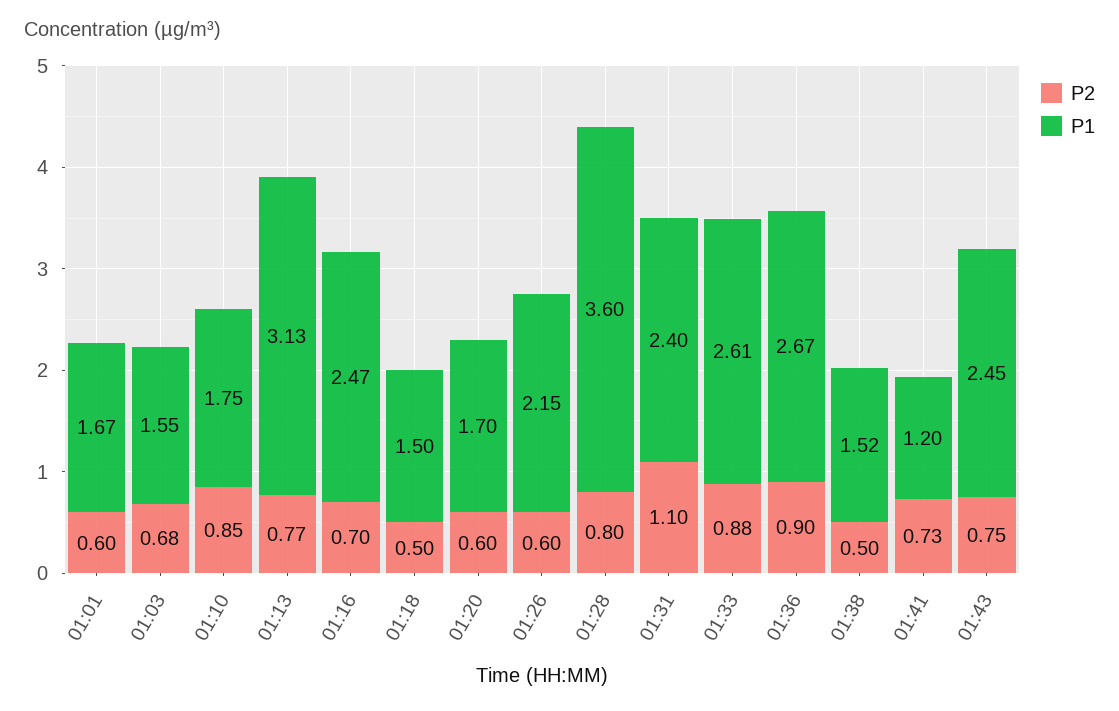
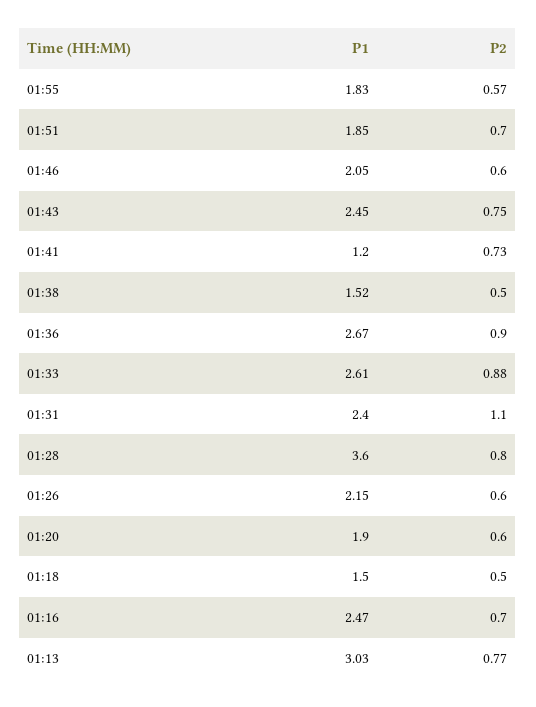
P2, 01:01: 0.6 -> none
P1, 01:01: 1.67 -> none
P2, 01:03: 0.68 -> none
P1, 01:03: 1.55 -> none
P2, 01:10: 0.85 -> none
P1, 01:10: 1.75 -> none
P1, 01:13: 3.13 -> 3.03
P1, 01:20: 1.7 -> 1.9
P1, 01:55: none -> 1.83
P2, 01:55: none -> 0.57
P1, 01:51: none -> 1.85
P2, 01:51: none -> 0.7
P1, 01:46: none -> 2.05
P2, 01:46: none -> 0.6

